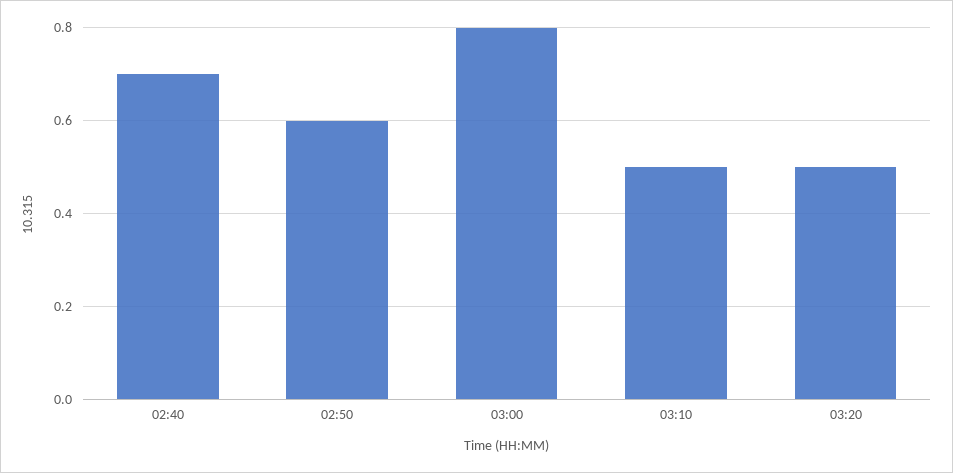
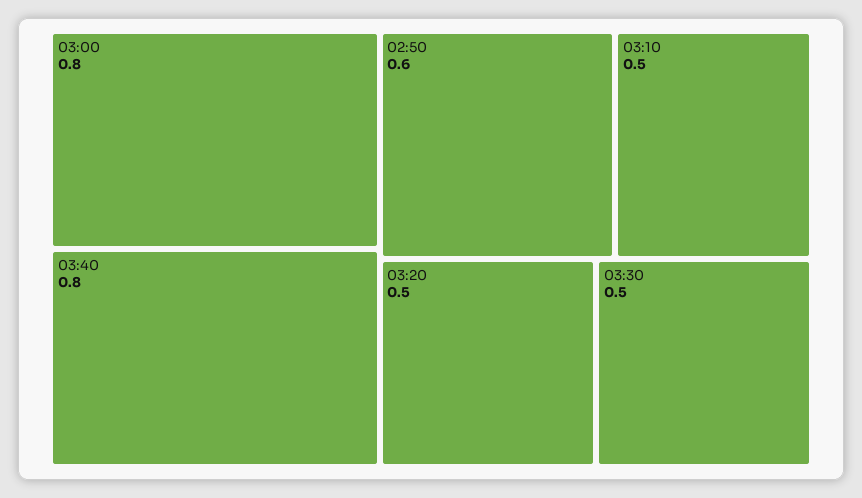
02:40: 0.7 -> none
03:40: none -> 0.8
03:30: none -> 0.5

